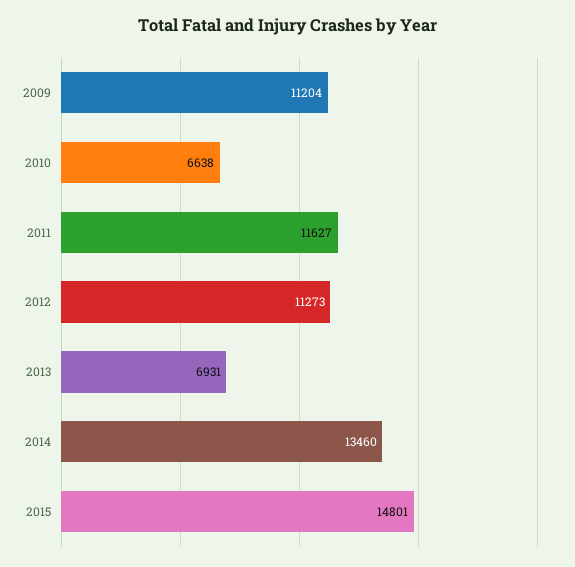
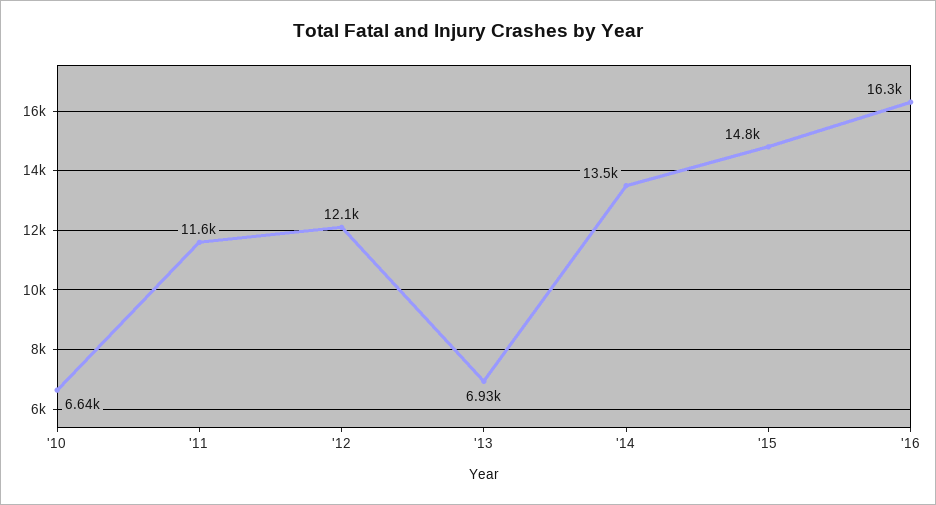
2009: 11204 -> none
2012: 11273 -> 12100
'16: none -> 16300

